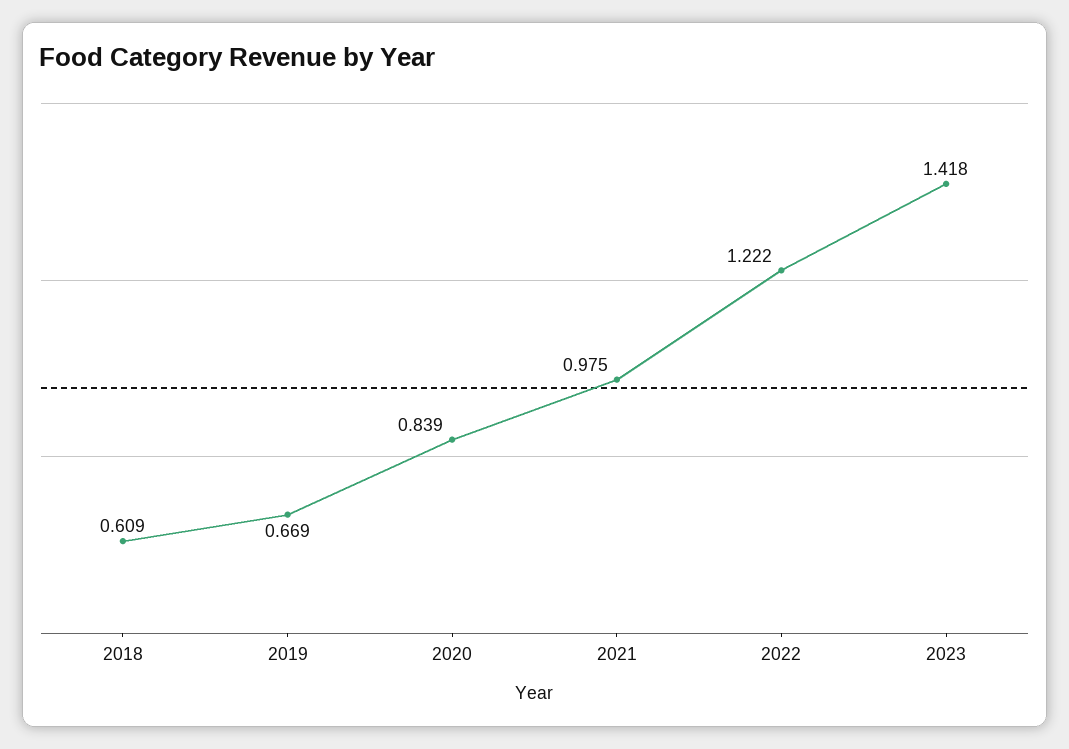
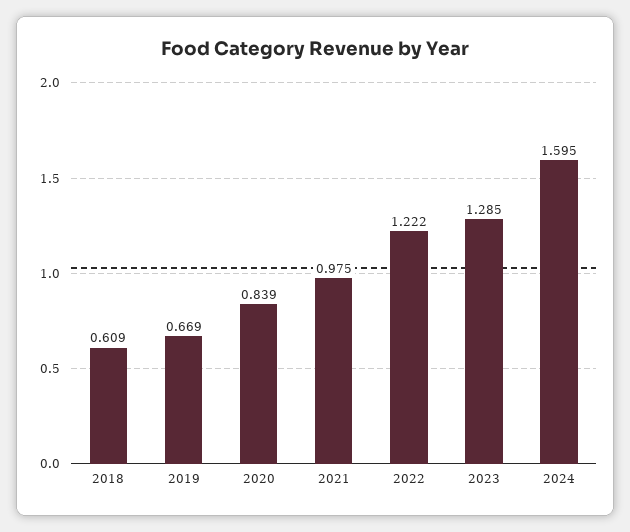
2023: 1.418 -> 1.285
2024: none -> 1.595

